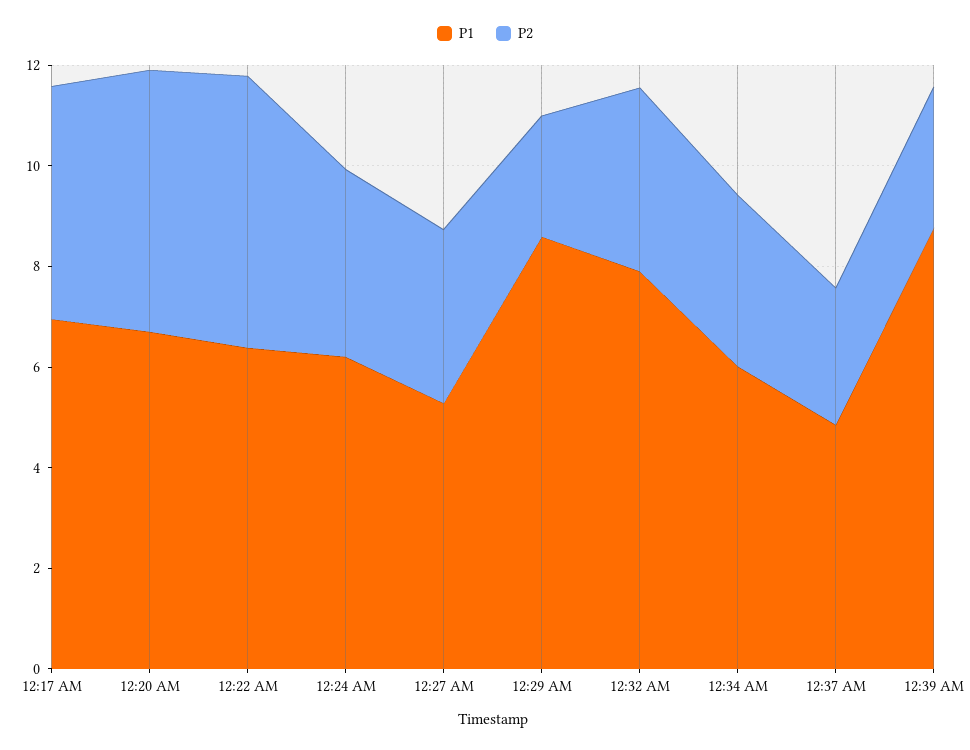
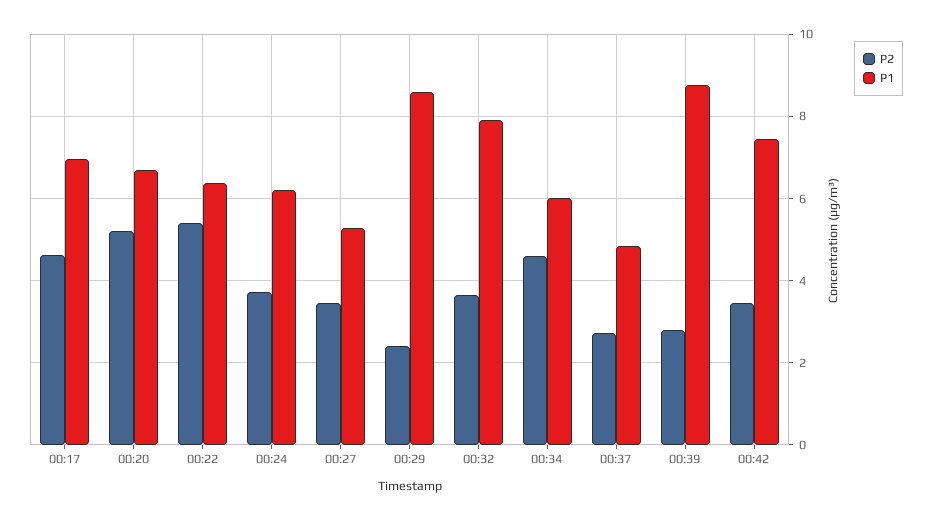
P2, 12:34 AM: 3.5 -> 4.6
P2, 00:42: none -> 3.4
P1, 00:42: none -> 7.4

